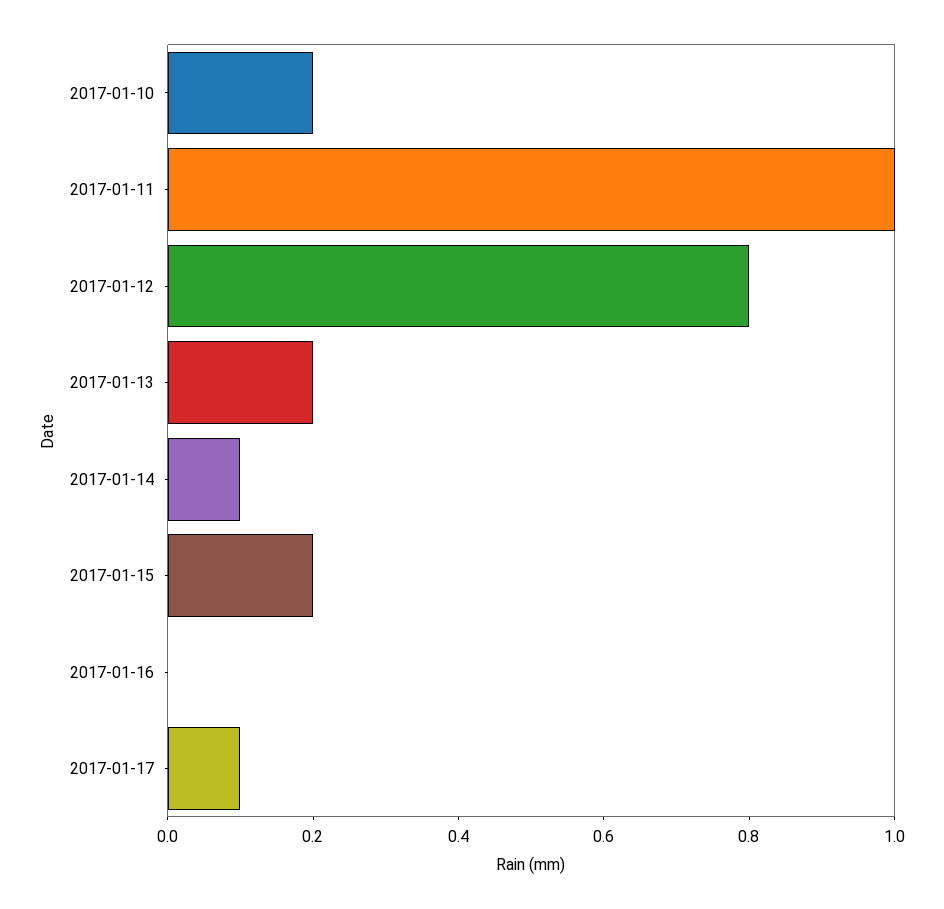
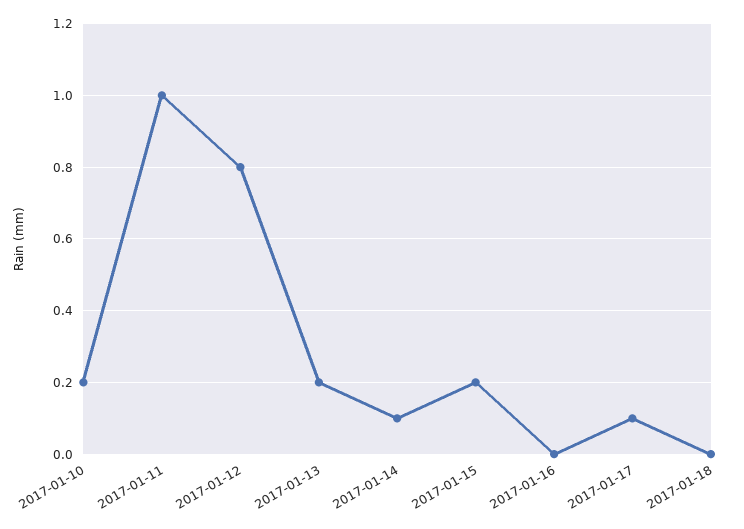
2017-01-18: none -> 0

